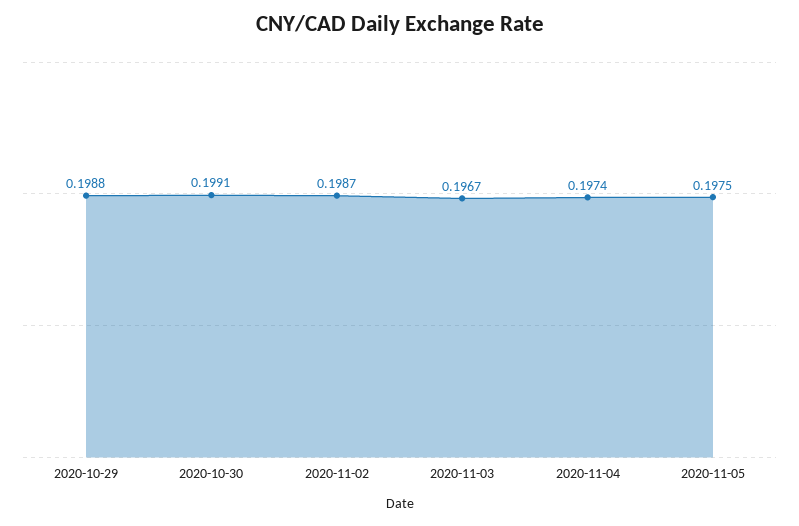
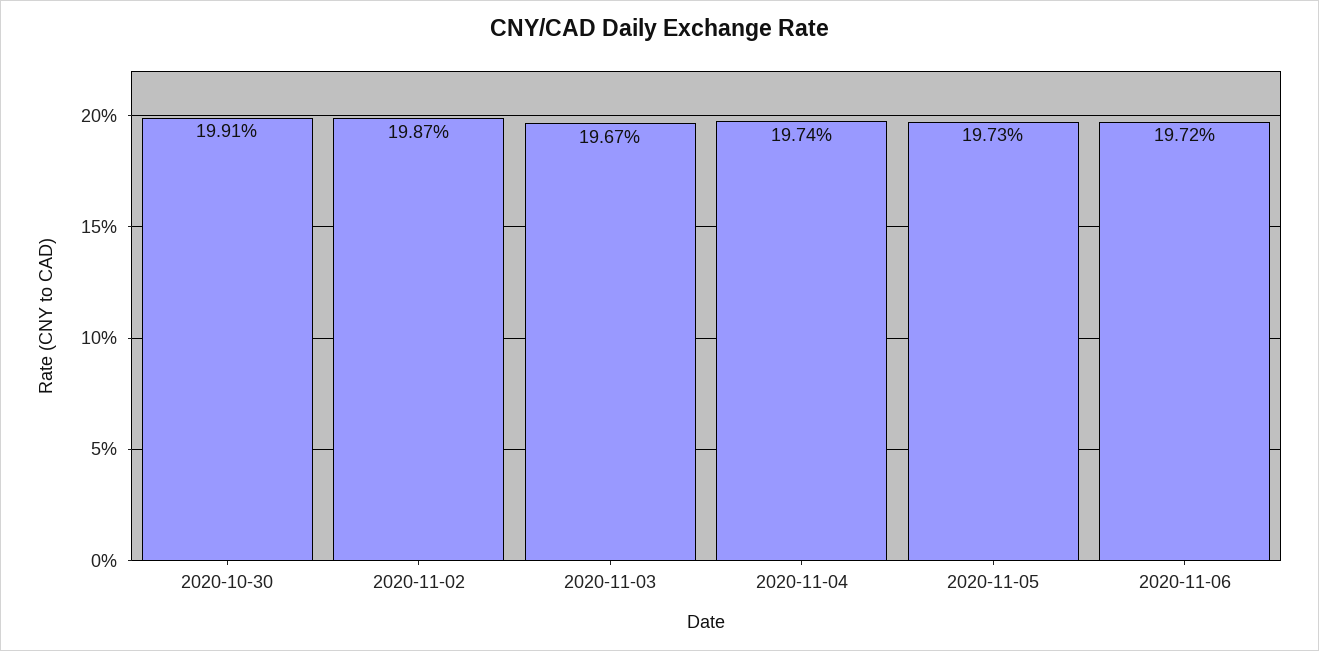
2020-10-29: 0.1988 -> none
2020-11-05: 0.1975 -> 0.1973
2020-11-06: none -> 0.1972

